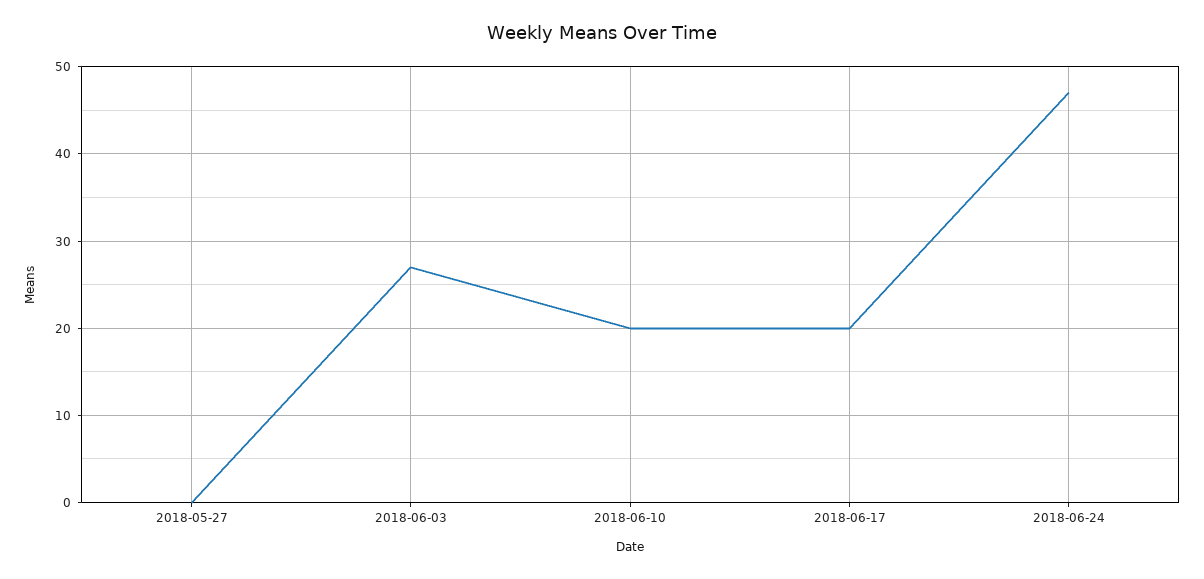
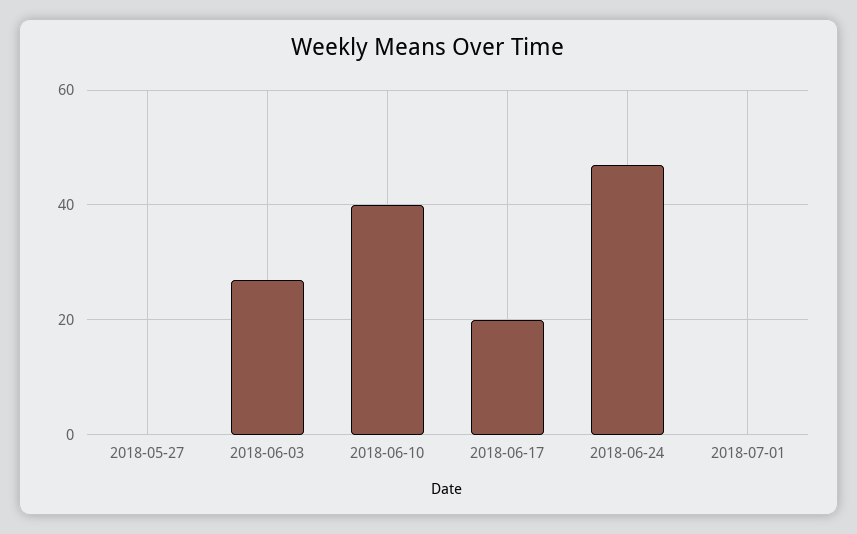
2018-06-10: 20 -> 40
2018-07-01: none -> 0

